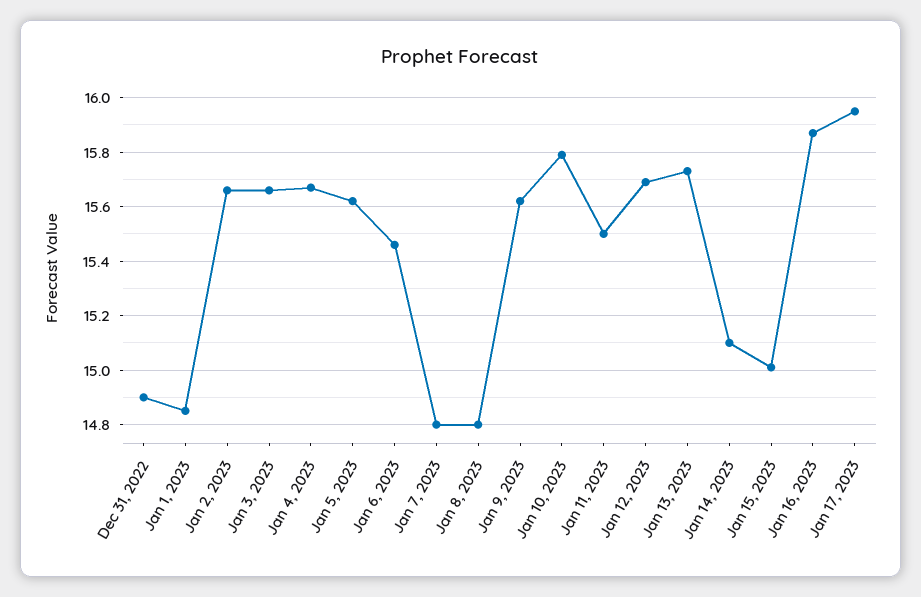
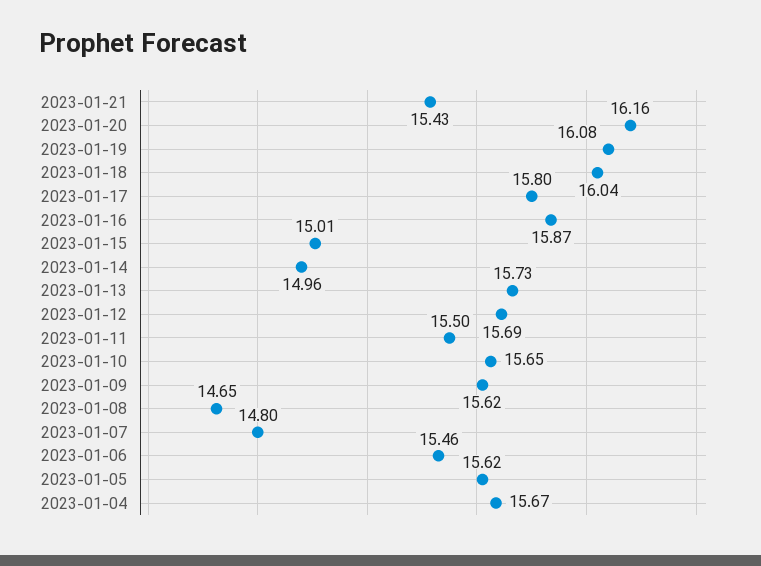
Dec 31, 2022: 14.9 -> none
Jan 1, 2023: 14.85 -> none
Jan 2, 2023: 15.65 -> none
Jan 3, 2023: 15.65 -> none
Jan 8, 2023: 14.8 -> 14.65
Jan 10, 2023: 15.8 -> 15.65
Jan 14, 2023: 15.1 -> 14.96
Jan 17, 2023: 15.95 -> 15.8
2023-01-21: none -> 15.43
2023-01-20: none -> 16.16
2023-01-19: none -> 16.08
2023-01-18: none -> 16.04

